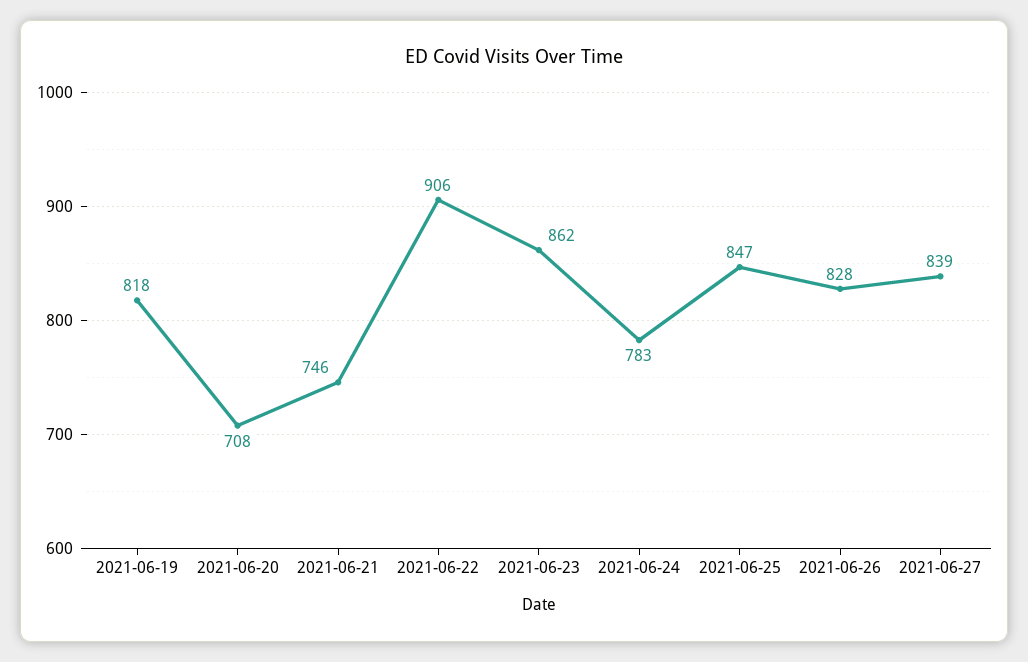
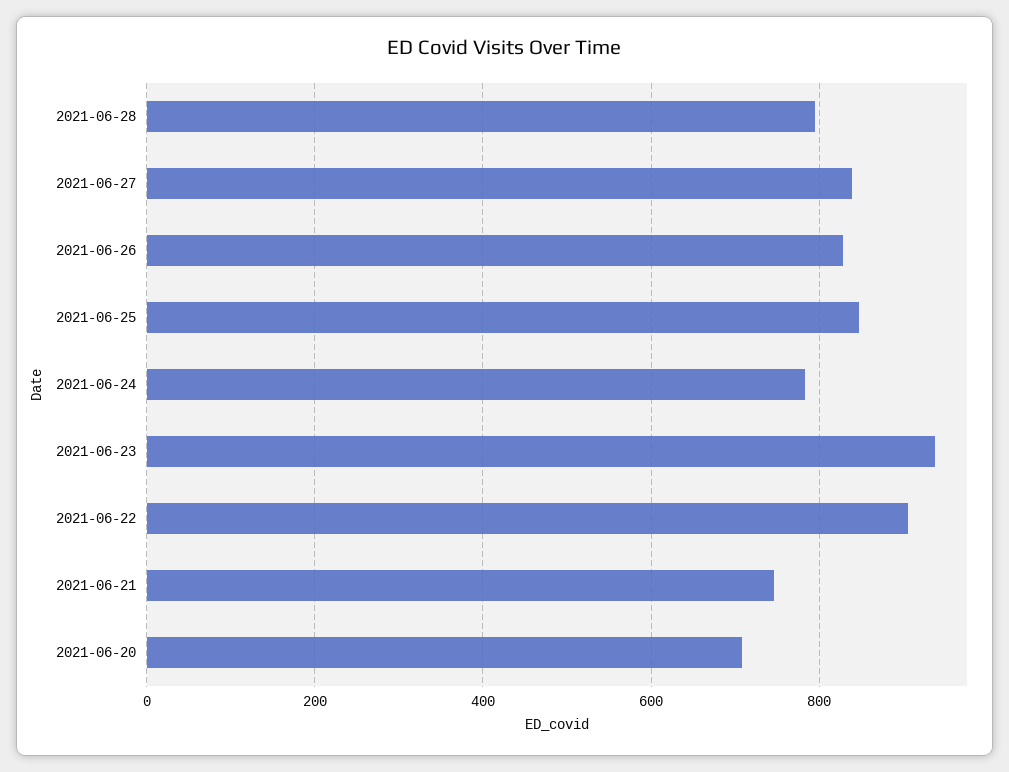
2021-06-19: 818 -> none
2021-06-23: 862 -> 940
2021-06-28: none -> 800

